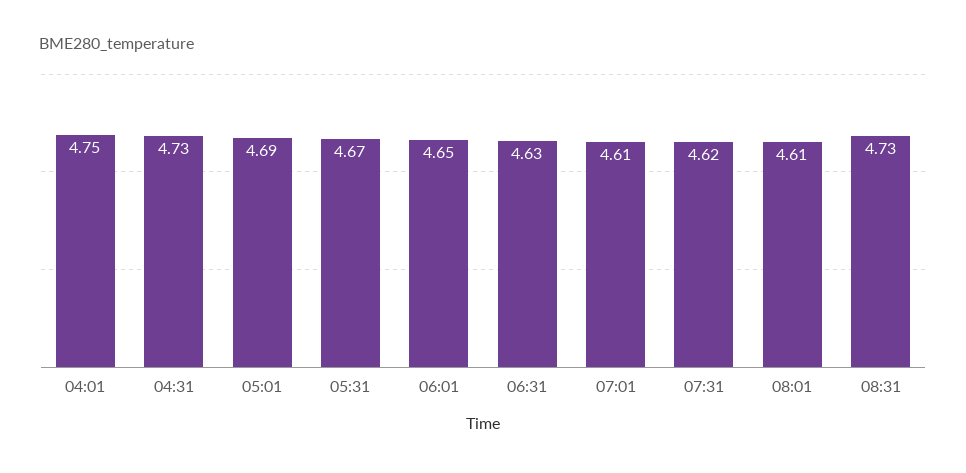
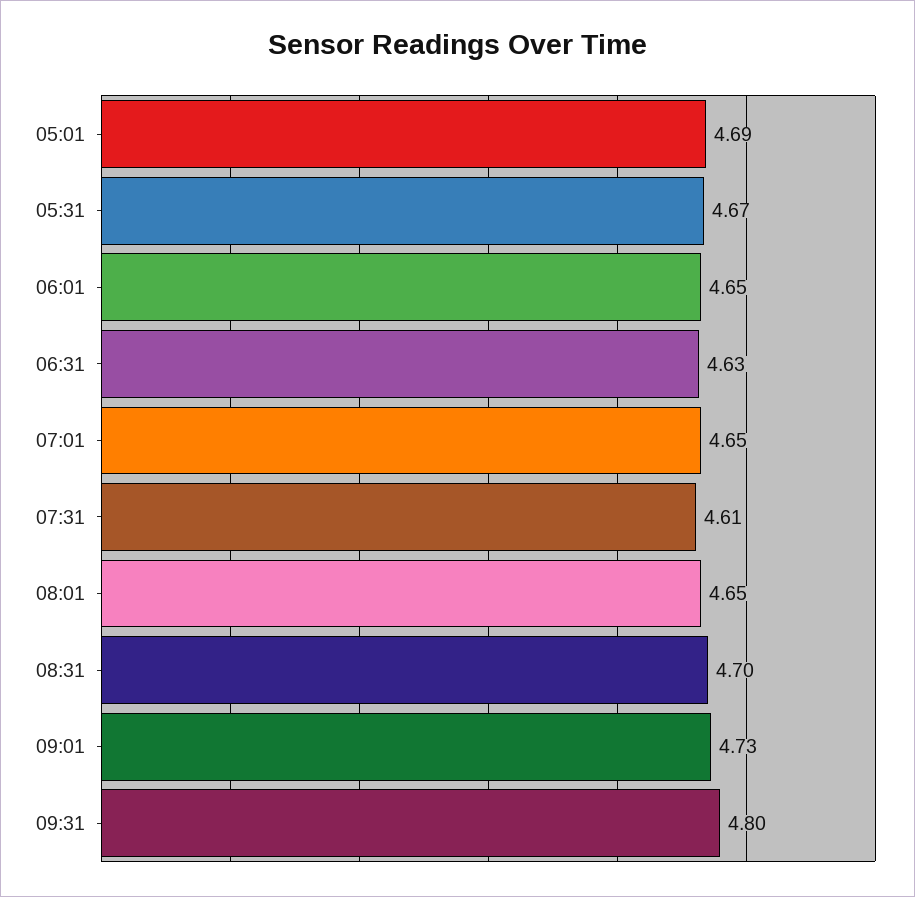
04:01: 4.75 -> none
04:31: 4.73 -> none
07:01: 4.61 -> 4.65
07:31: 4.62 -> 4.61
08:01: 4.61 -> 4.65
08:31: 4.73 -> 4.7
09:01: none -> 4.73
09:31: none -> 4.8

